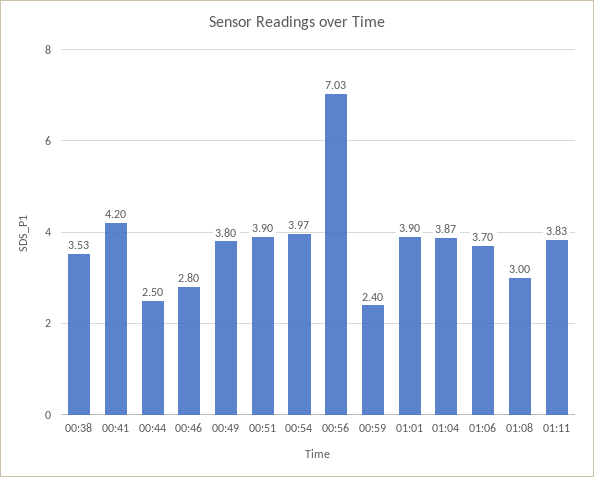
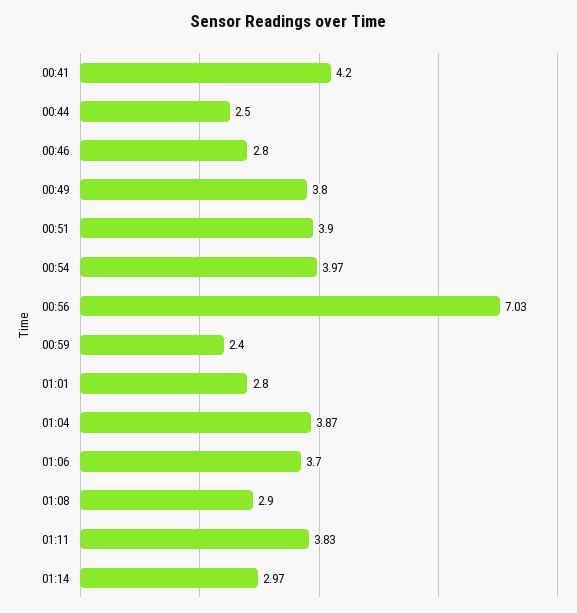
00:38: 3.53 -> none
01:01: 3.9 -> 2.8
01:08: 3 -> 2.9
01:14: none -> 2.97

